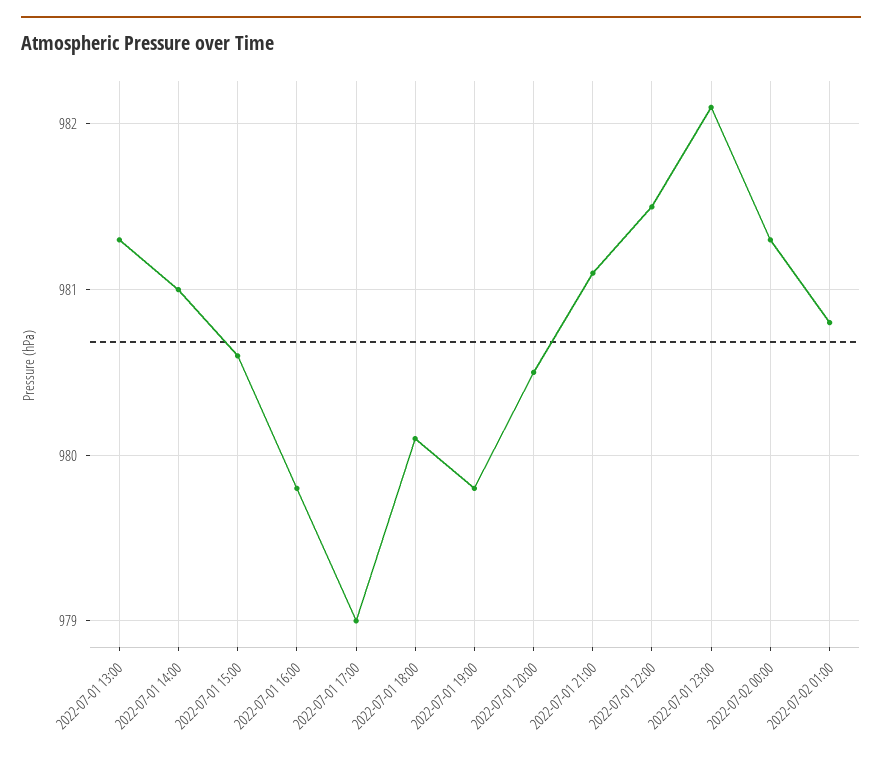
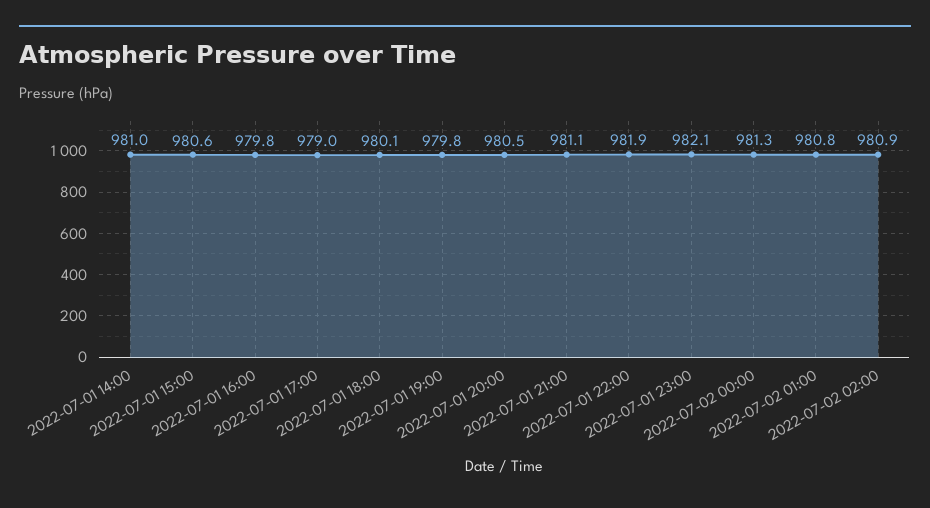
2022-07-01 13:00: 981.3 -> none
2022-07-01 22:00: 981.5 -> 981.9
2022-07-02 02:00: none -> 980.9

